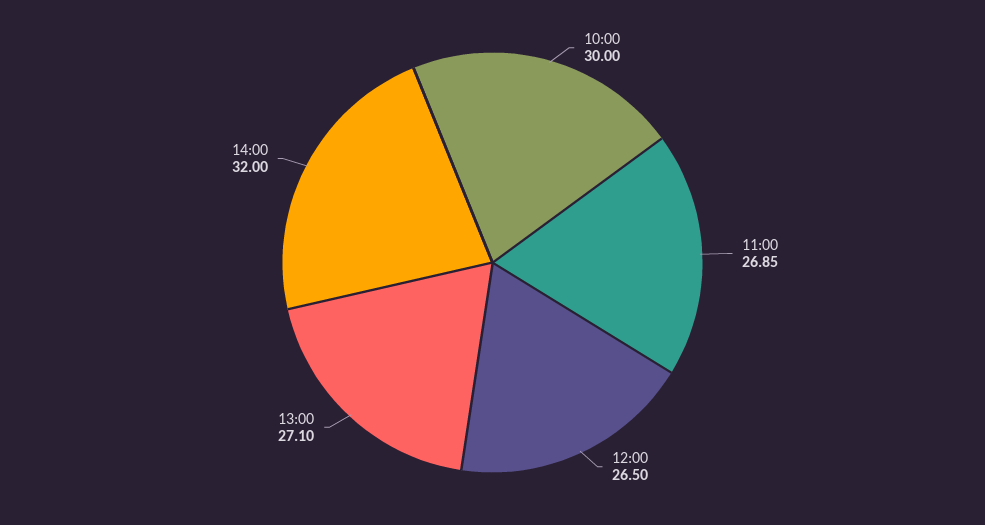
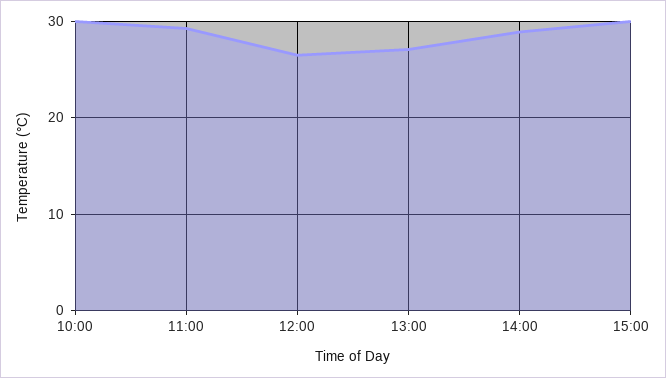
11:00: 26.85 -> 29
14:00: 32 -> 29
15:00: none -> 30

